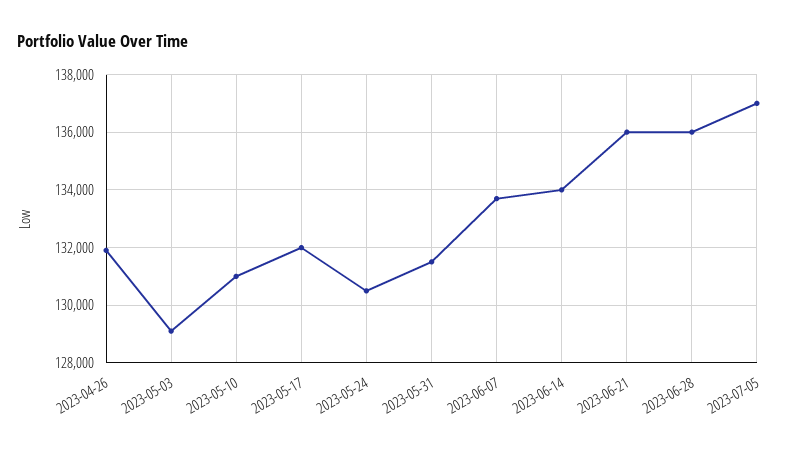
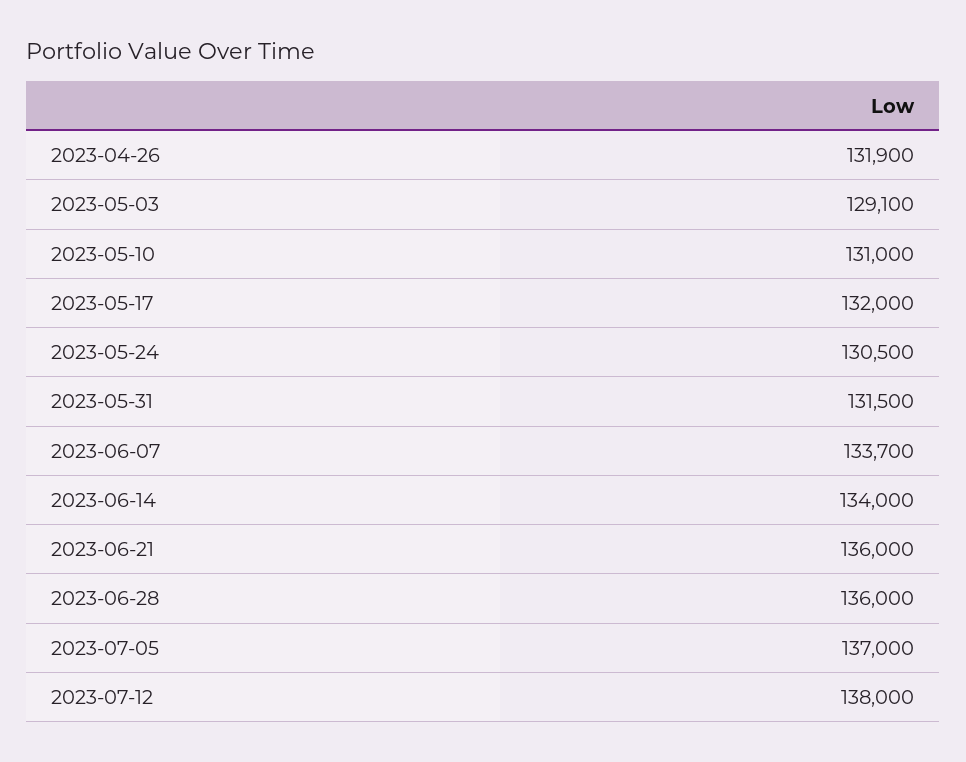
2023-07-12: none -> 138000

